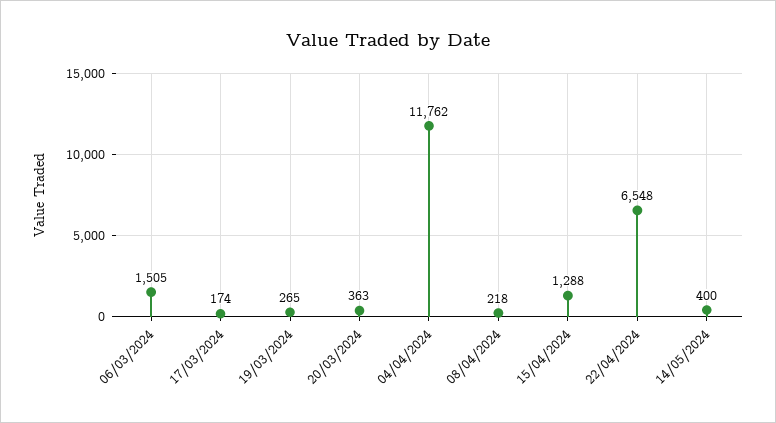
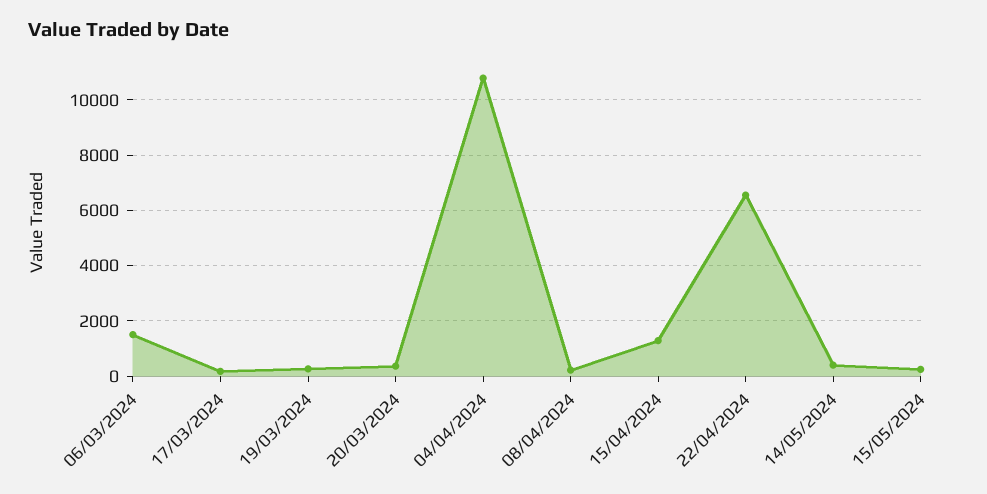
04/04/2024: 11762 -> 10750
15/05/2024: none -> 250

